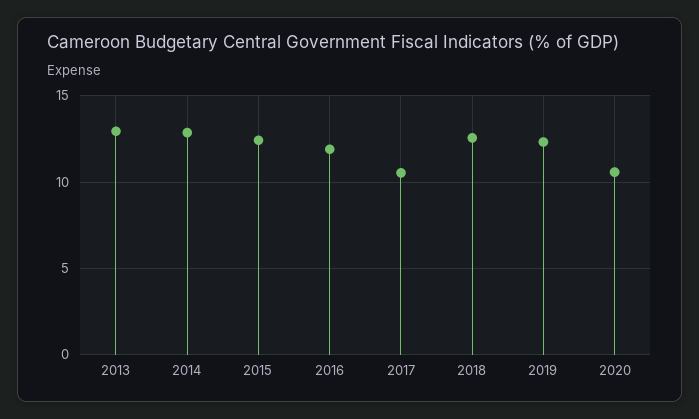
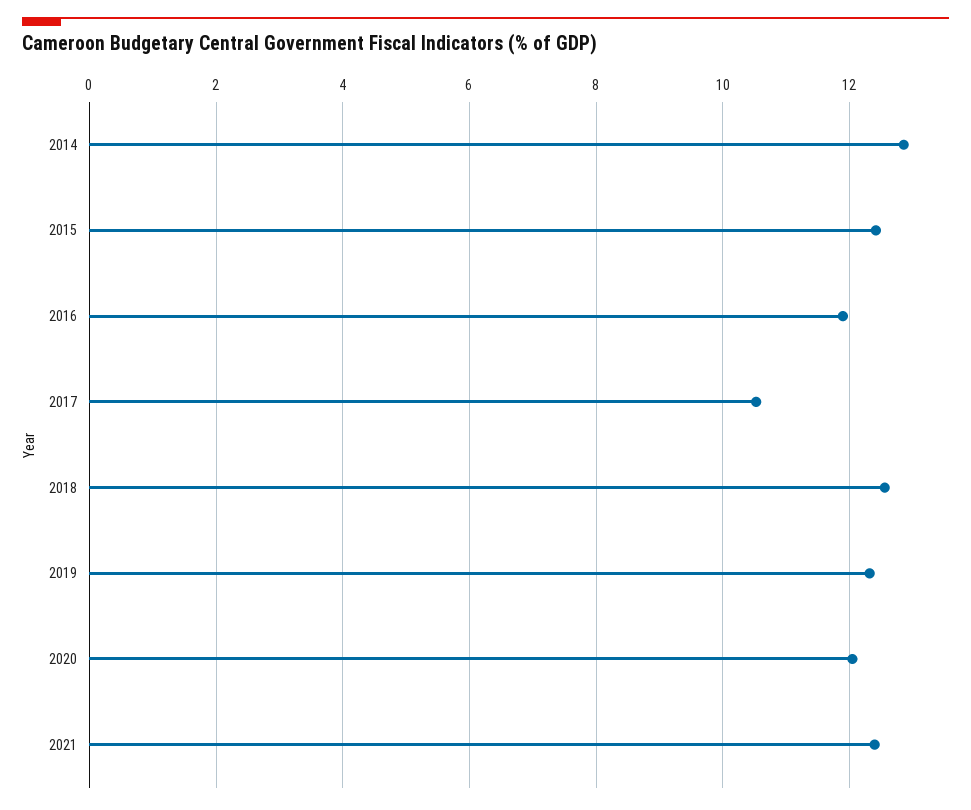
2013: 13 -> none
2020: 10.5 -> 12
2021: none -> 12.4

